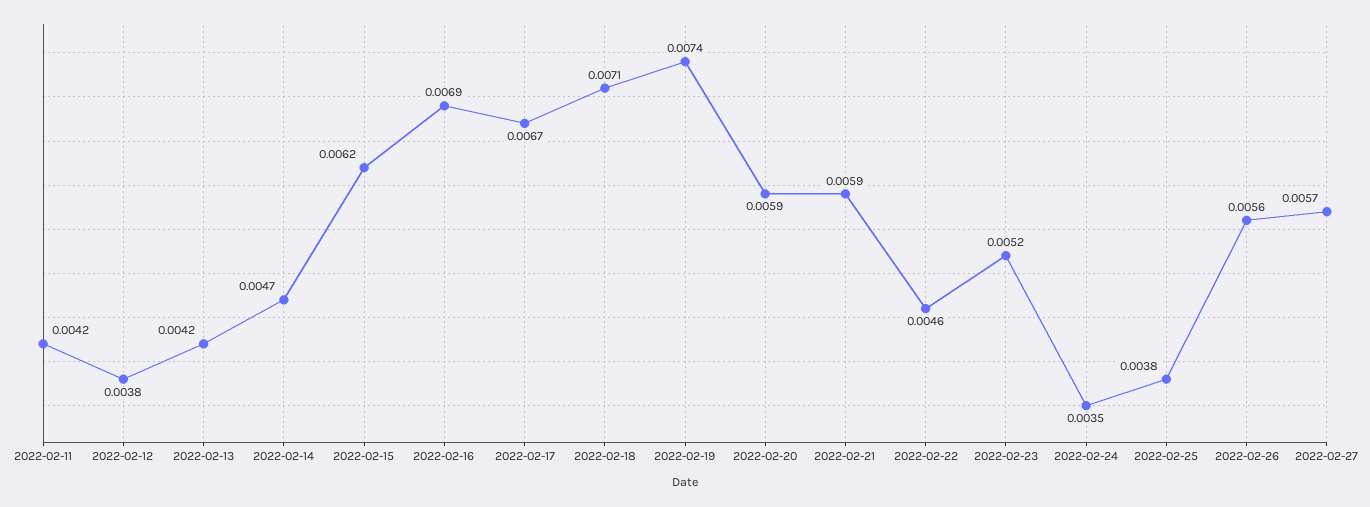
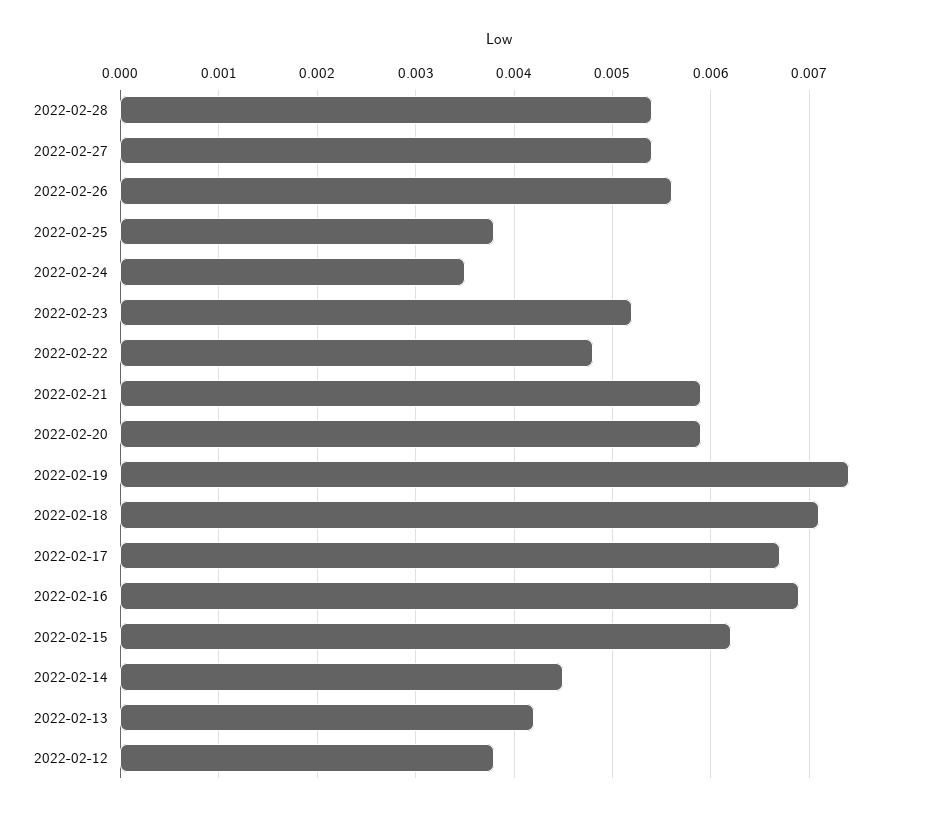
2022-02-11: 0.0042 -> none
2022-02-14: 0.0047 -> 0.0045
2022-02-22: 0.0046 -> 0.0048
2022-02-27: 0.0057 -> 0.0054
2022-02-28: none -> 0.0054

